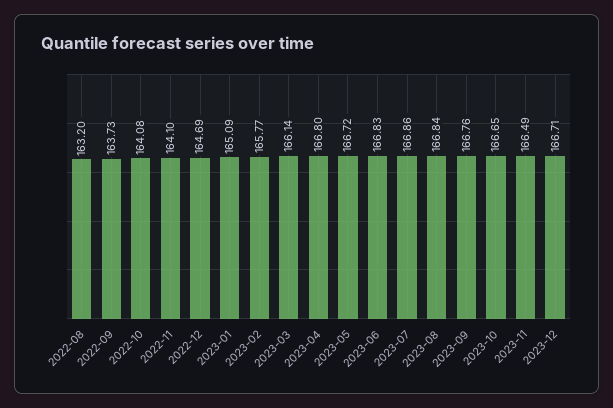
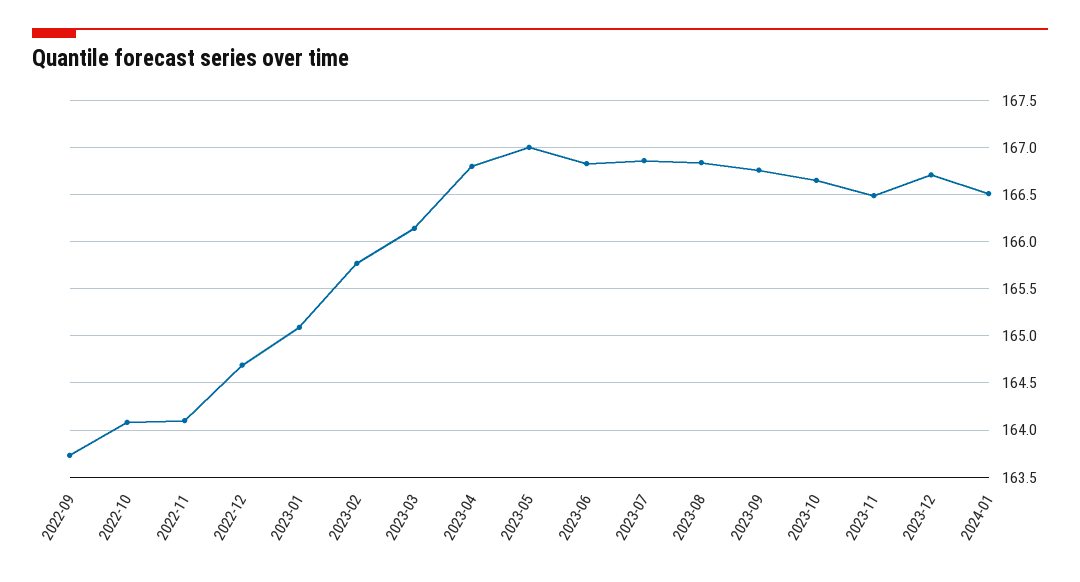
2022-08: 163.2 -> none
2023-05: 166.72 -> 167
2024-01: none -> 166.5

